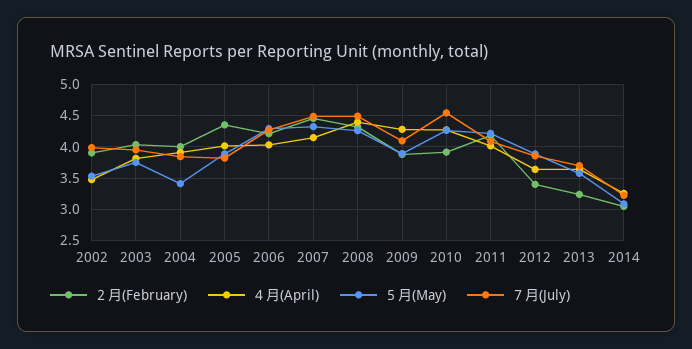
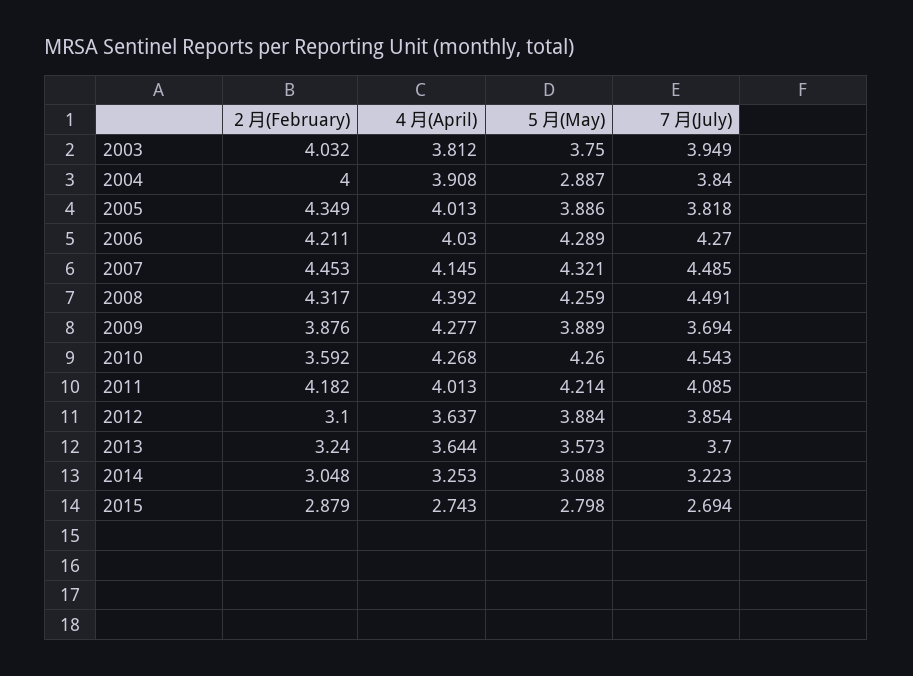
２月(February), 2002: 3.9 -> none
４月(April), 2002: 3.5 -> none
５月(May), 2002: 3.5 -> none
７月(July), 2002: 4 -> none
５月(May), 2004: 3.4 -> 2.887
７月(July), 2009: 4.1 -> 3.694
２月(February), 2010: 3.9 -> 3.592
２月(February), 2012: 3.4 -> 3.1
２月(February), 2015: none -> 2.879
４月(April), 2015: none -> 2.743
５月(May), 2015: none -> 2.798
７月(July), 2015: none -> 2.694

